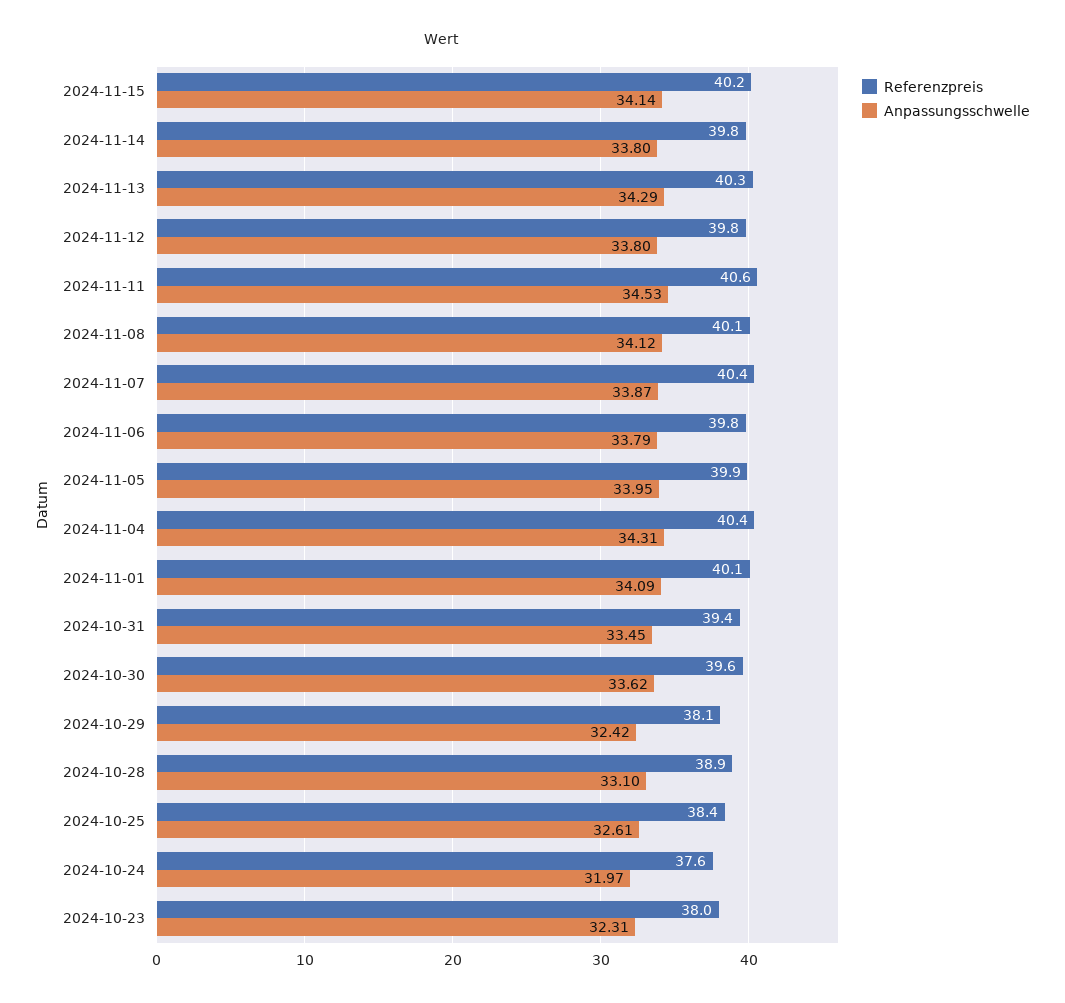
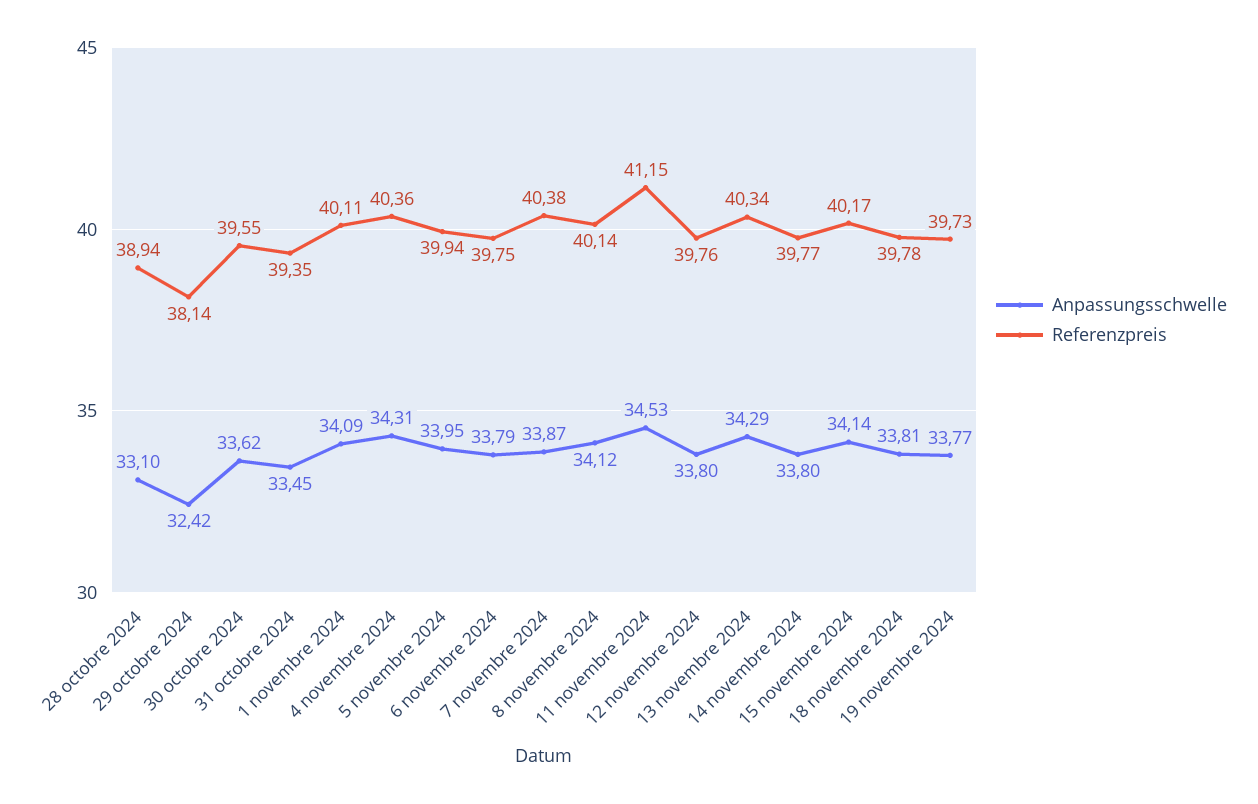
Referenzpreis, 2024-11-11: 40.6 -> 41.15
Referenzpreis, 2024-10-25: 38.4 -> none
Anpassungsschwelle, 2024-10-25: 32.61 -> none
Referenzpreis, 2024-10-24: 37.6 -> none
Anpassungsschwelle, 2024-10-24: 31.97 -> none
Referenzpreis, 2024-10-23: 38 -> none
Anpassungsschwelle, 2024-10-23: 32.31 -> none
Anpassungsschwelle, 18 novembre 2024: none -> 33.81
Referenzpreis, 18 novembre 2024: none -> 39.78
Anpassungsschwelle, 19 novembre 2024: none -> 33.77
Referenzpreis, 19 novembre 2024: none -> 39.73

